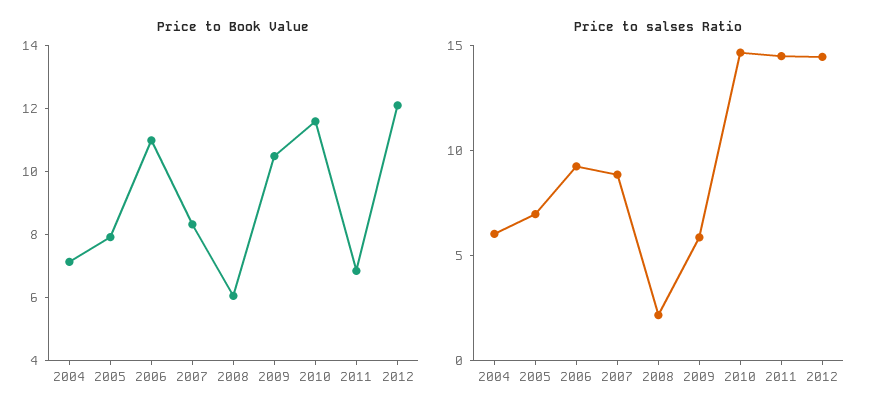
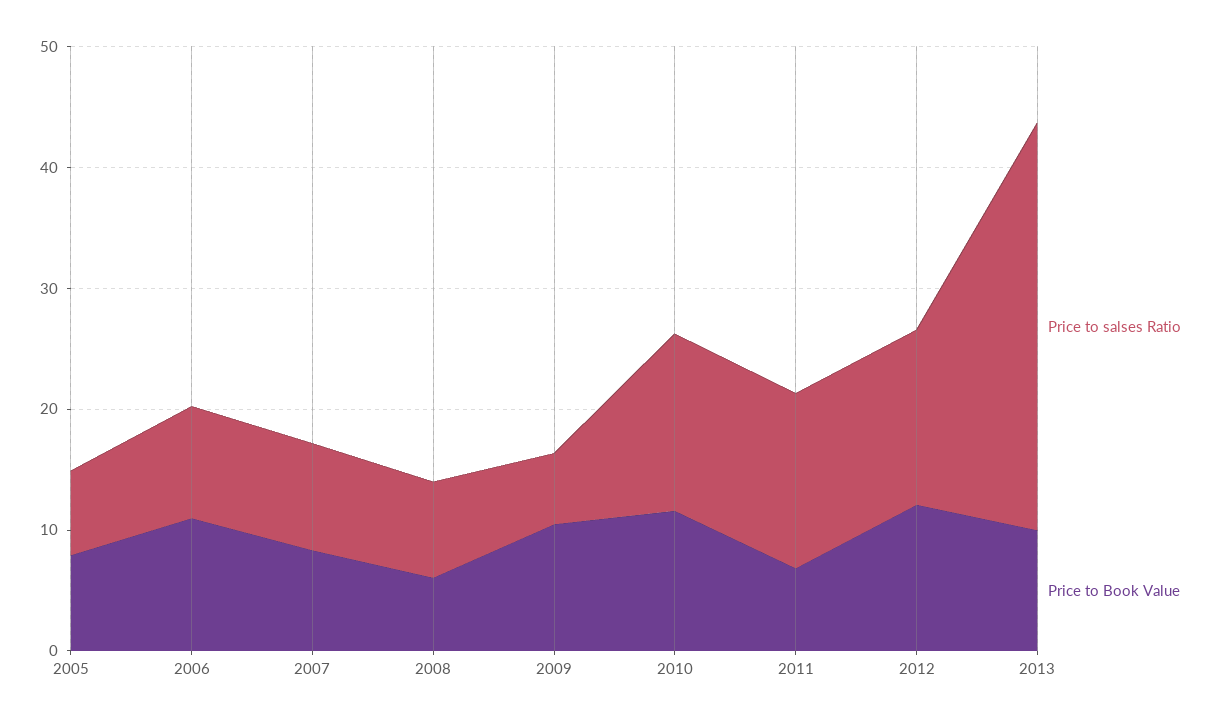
Price to Book Value, 2004: 7 -> none
Price to salses Ratio, 2004: 6 -> none
Price to salses Ratio, 2008: 2 -> 8
Price to salses Ratio, 2013: none -> 34
Price to Book Value, 2013: none -> 10

